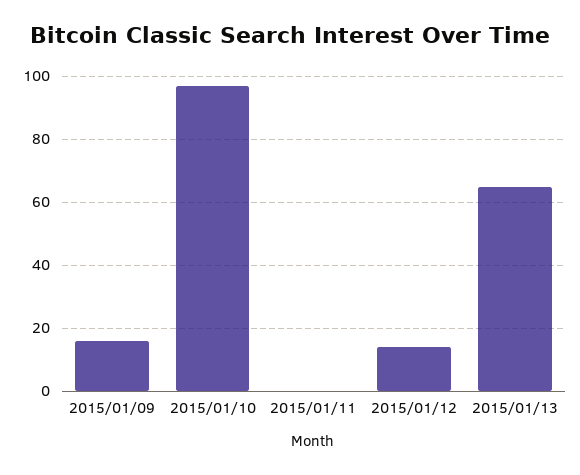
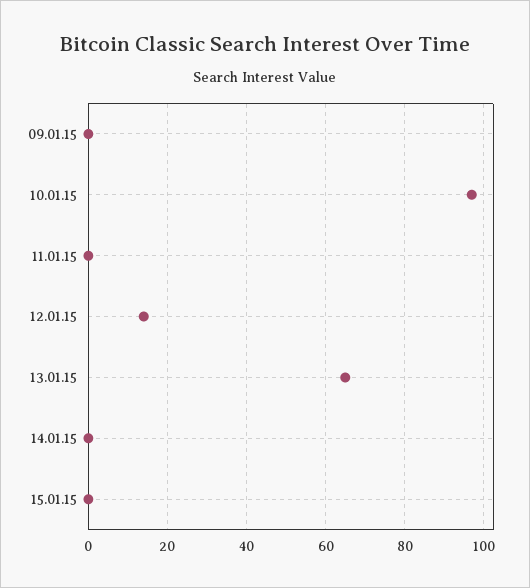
2015/01/09: 15 -> 0
14.01.15: none -> 0
15.01.15: none -> 0

